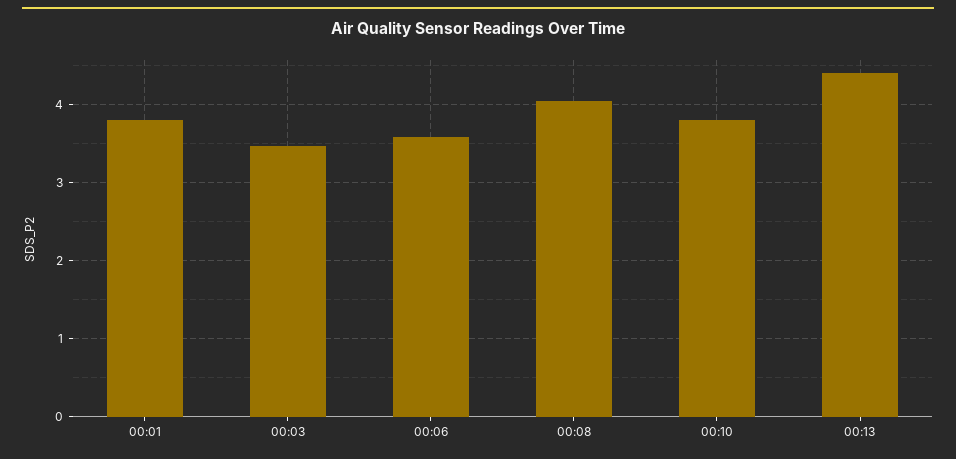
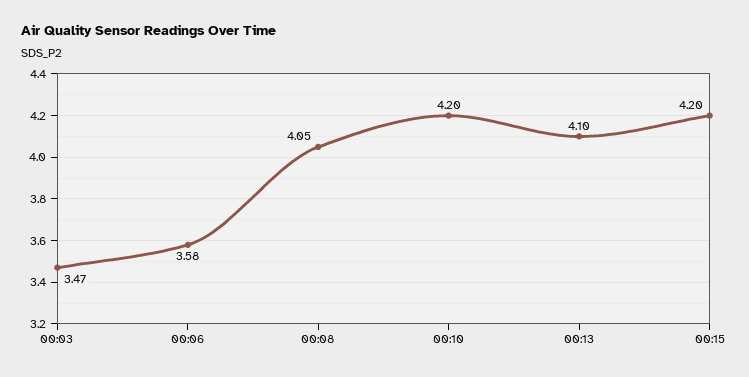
00:01: 3.8 -> none
00:10: 3.8 -> 4.2
00:13: 4.4 -> 4.1
00:15: none -> 4.2

